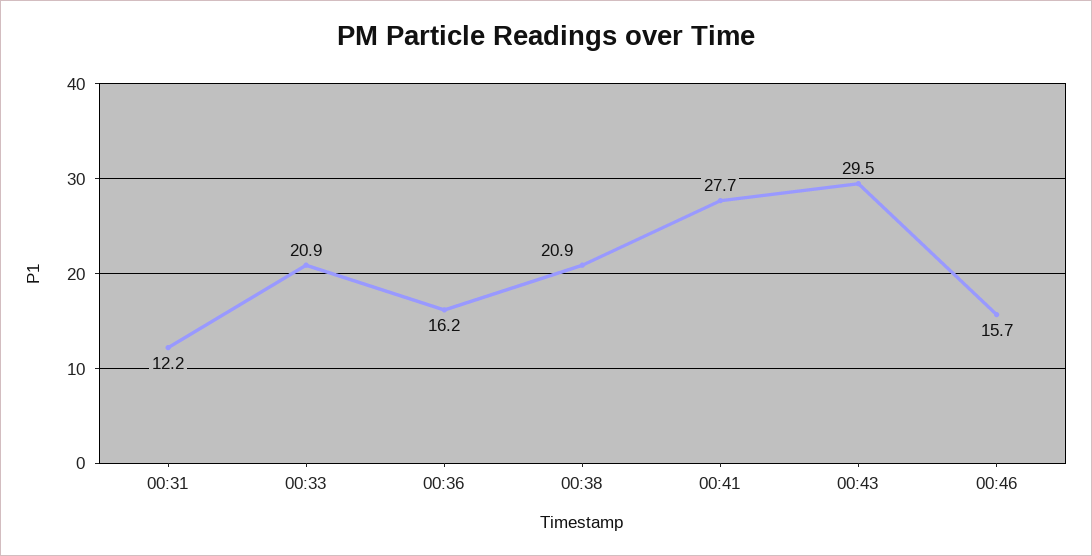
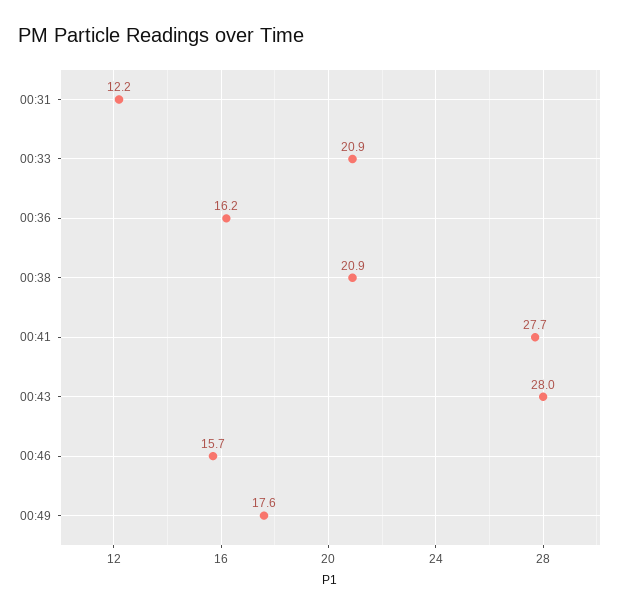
00:43: 29.5 -> 28
00:49: none -> 17.6

